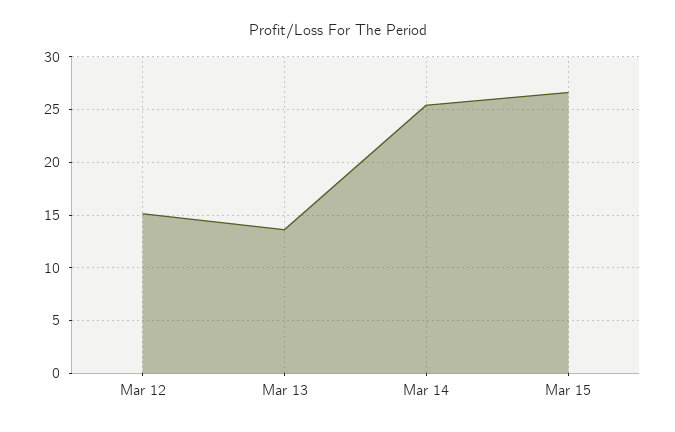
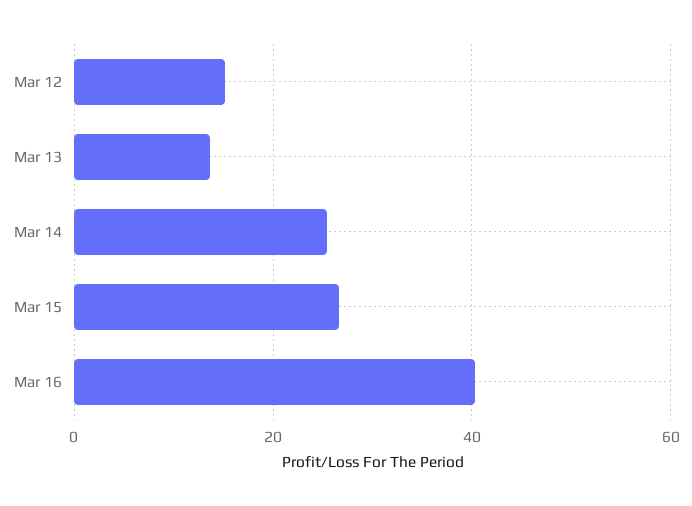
Mar 16: none -> 40

